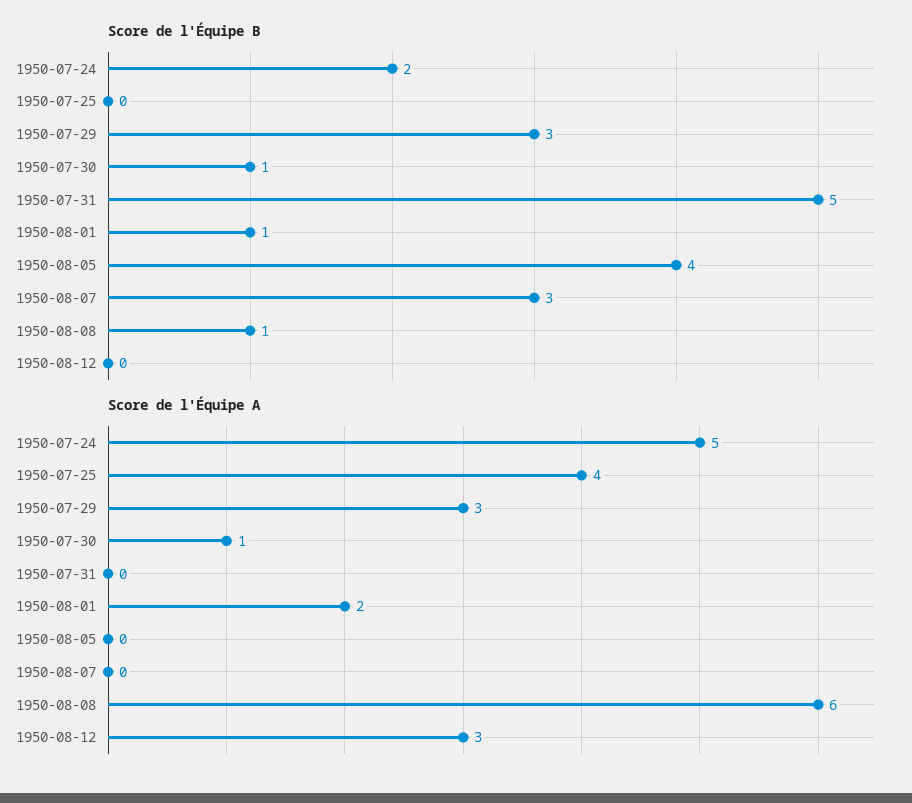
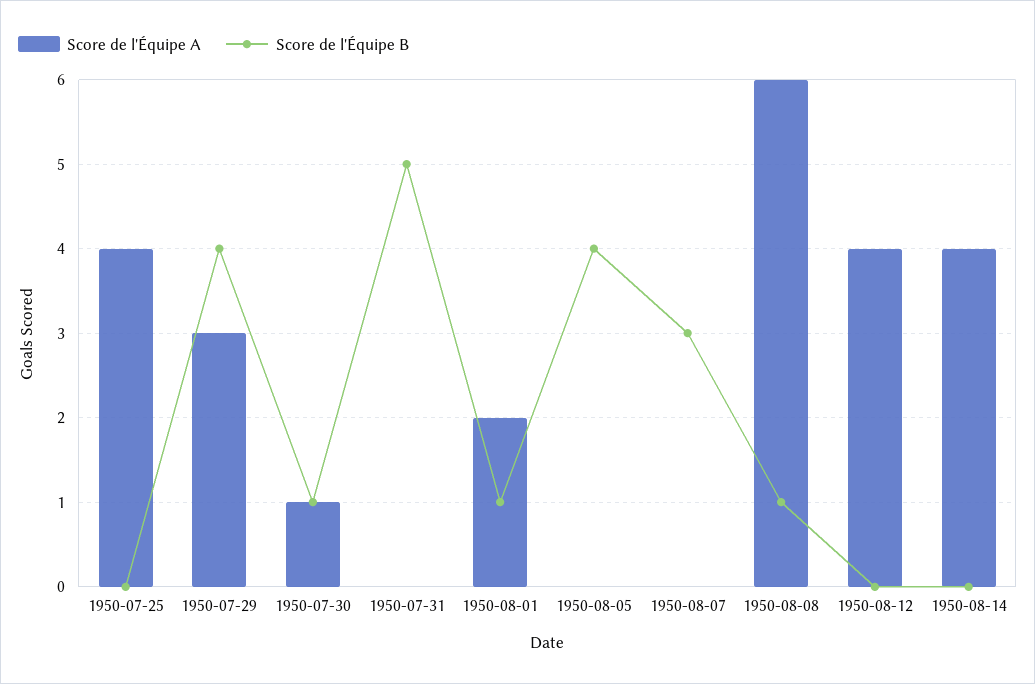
Score de l'Équipe B, 1950-07-24: 2 -> none
Score de l'Équipe B, 1950-07-29: 3 -> 4
Score de l'Équipe A, 1950-07-24: 5 -> none
Score de l'Équipe A, 1950-08-12: 3 -> 4
Score de l'Équipe A, 1950-08-14: none -> 4
Score de l'Équipe B, 1950-08-14: none -> 0

